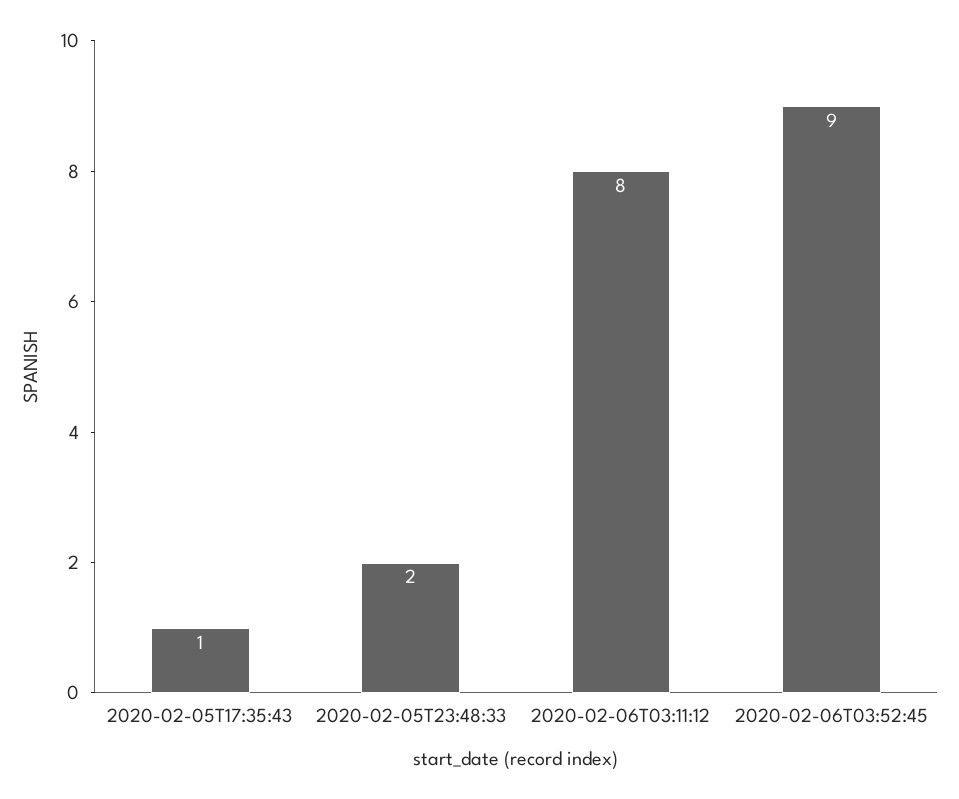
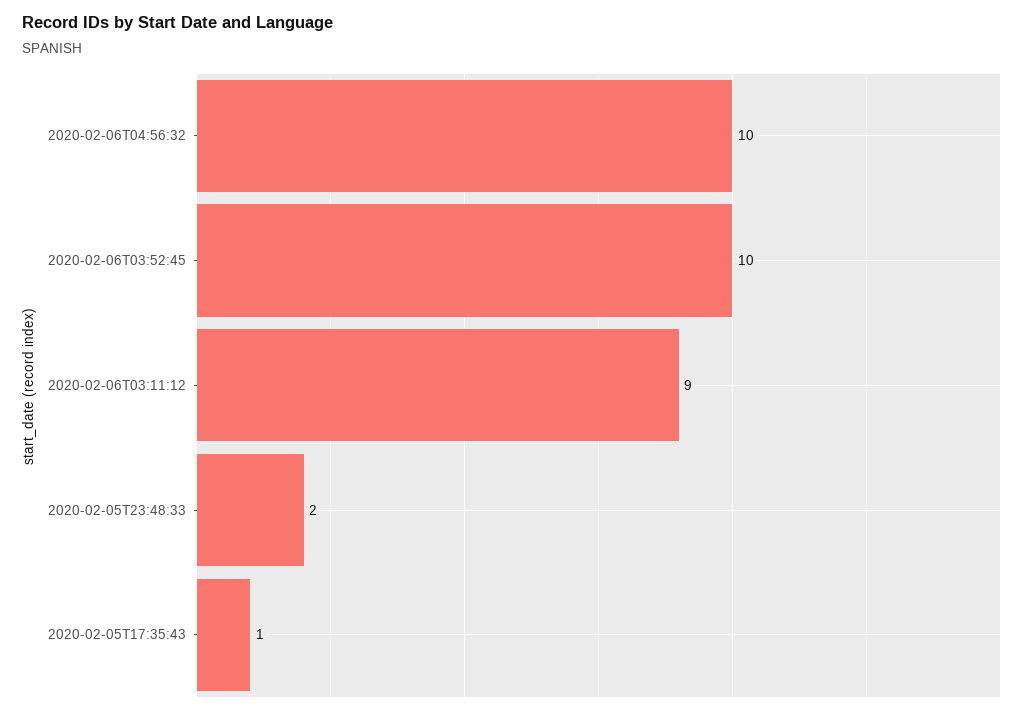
2020-02-06T03:11:12: 8 -> 9
2020-02-06T03:52:45: 9 -> 10
2020-02-06T04:56:32: none -> 10

